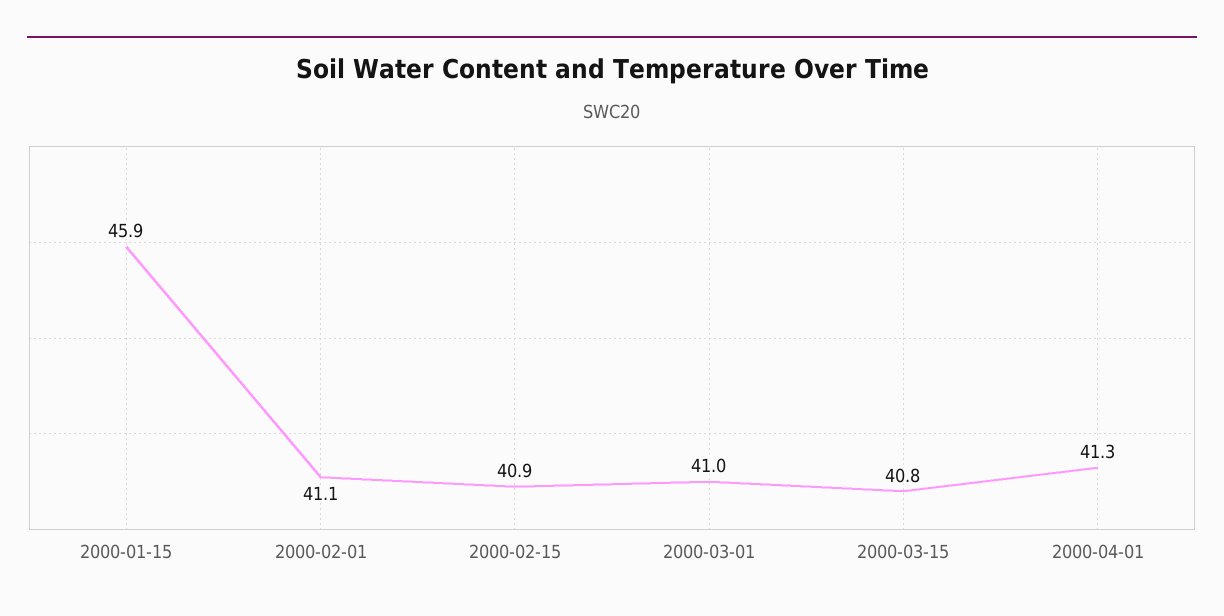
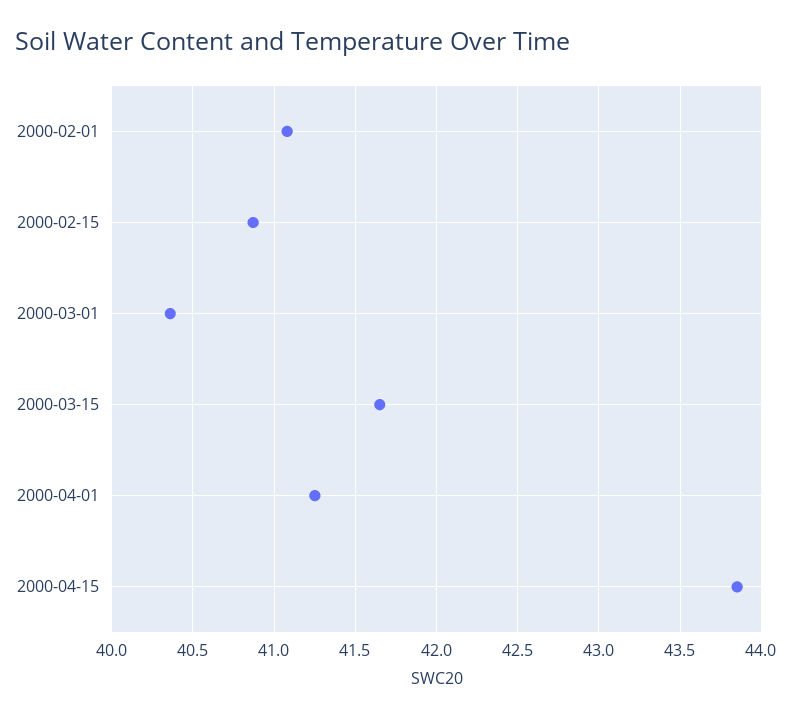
2000-01-15: 45.9 -> none
2000-03-01: 41 -> 40.35
2000-03-15: 40.8 -> 41.65
2000-04-15: none -> 43.85

